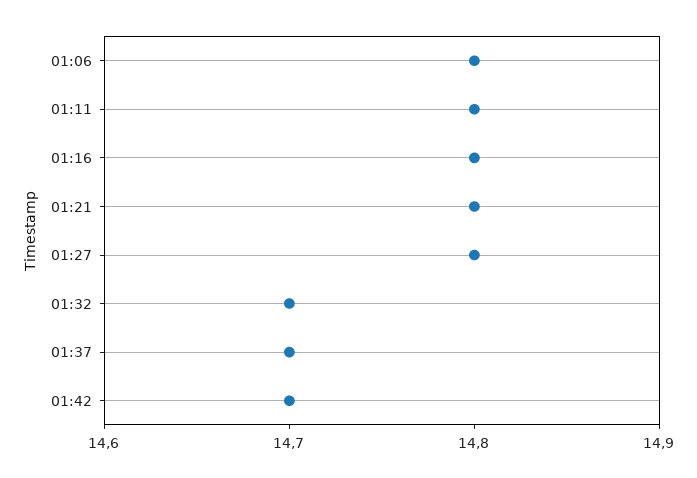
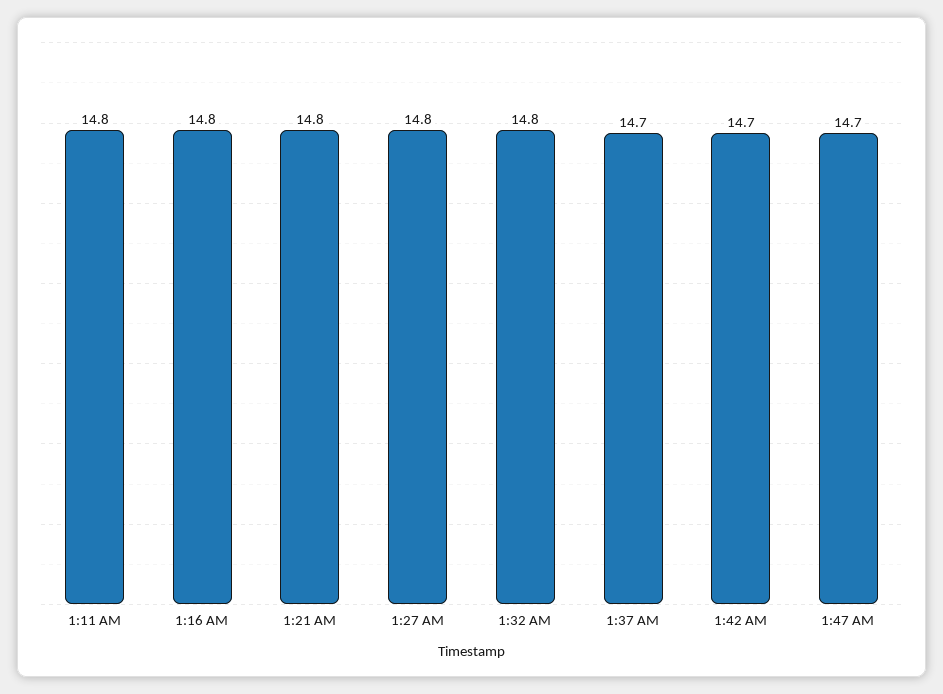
01:06: 14.8 -> none
01:32: 14.7 -> 14.8
1:47 AM: none -> 14.7

